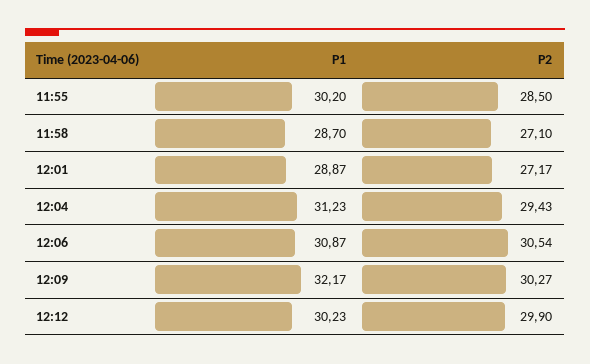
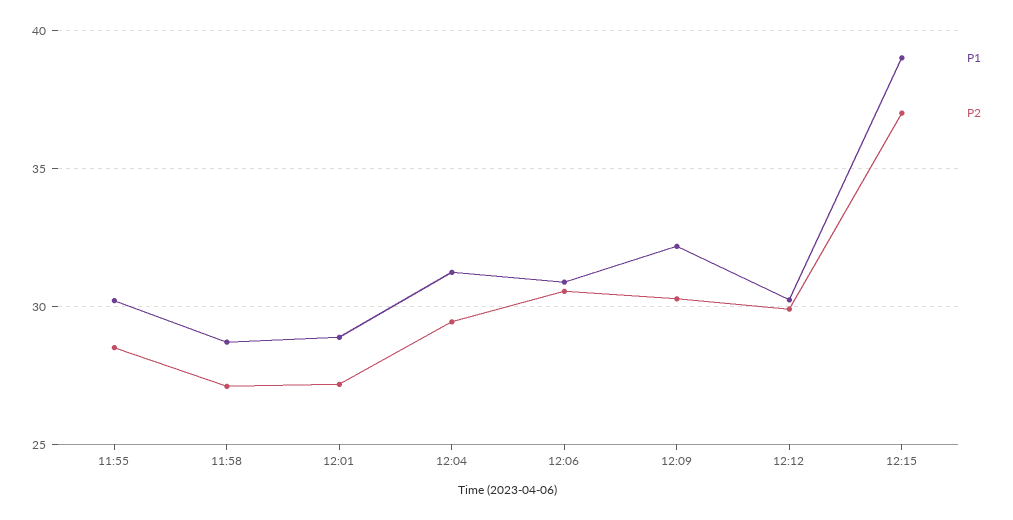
P1, 12:15: none -> 39
P2, 12:15: none -> 37

